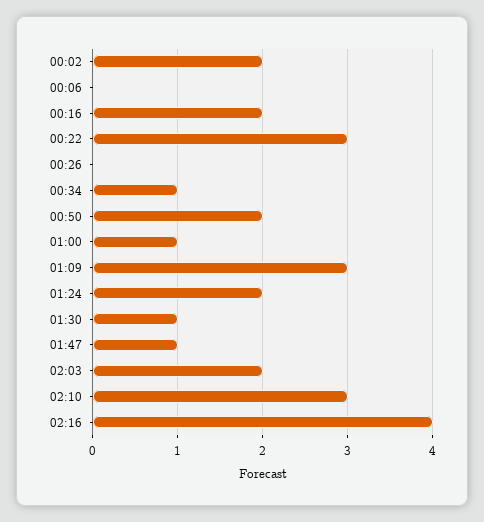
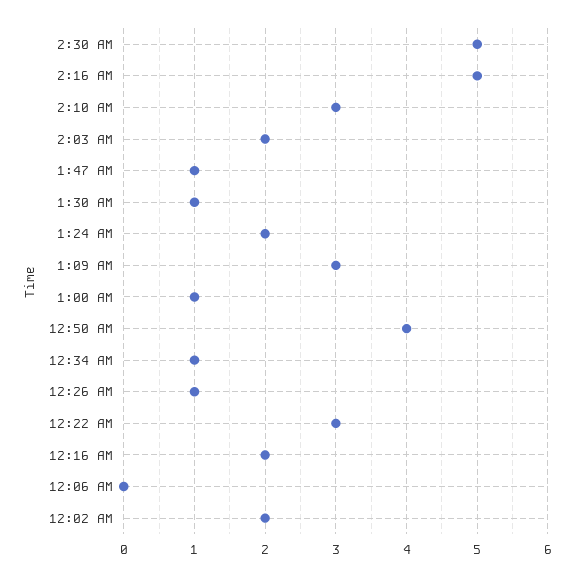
00:26: 0 -> 1
00:50: 2 -> 4
02:16: 4 -> 5
2:30 AM: none -> 5

